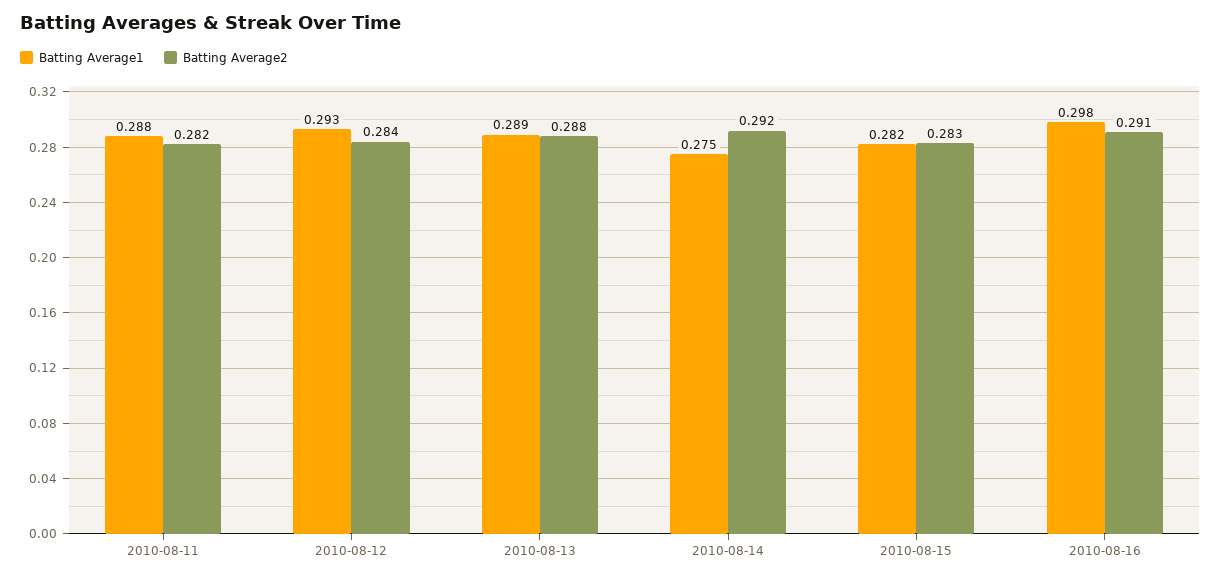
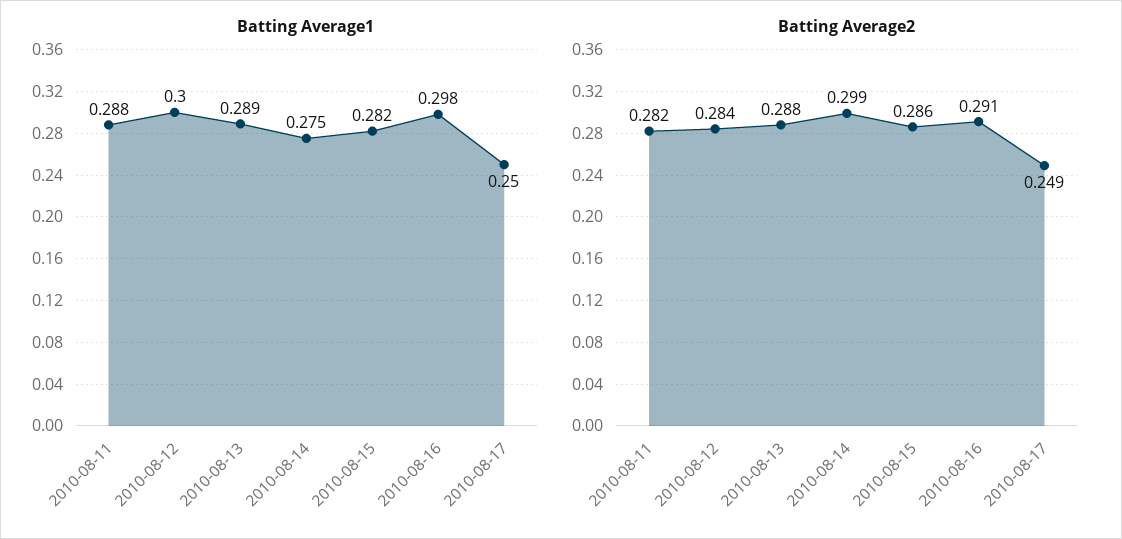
Batting Average1, 2010-08-12: 0.293 -> 0.3
Batting Average2, 2010-08-14: 0.292 -> 0.299
Batting Average2, 2010-08-15: 0.283 -> 0.286
Batting Average1, 2010-08-17: none -> 0.25
Batting Average2, 2010-08-17: none -> 0.249

